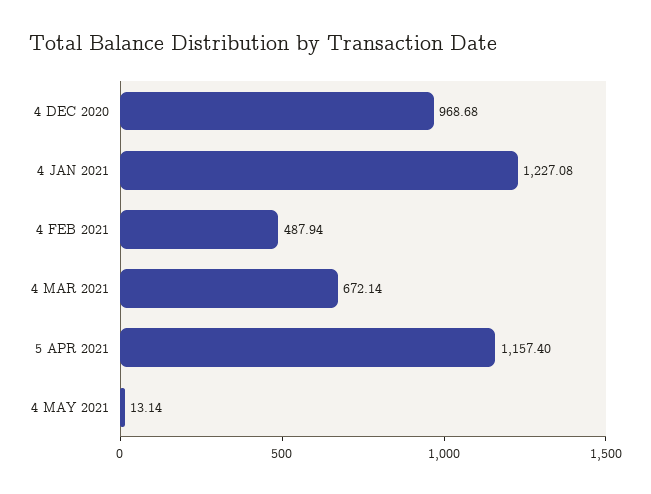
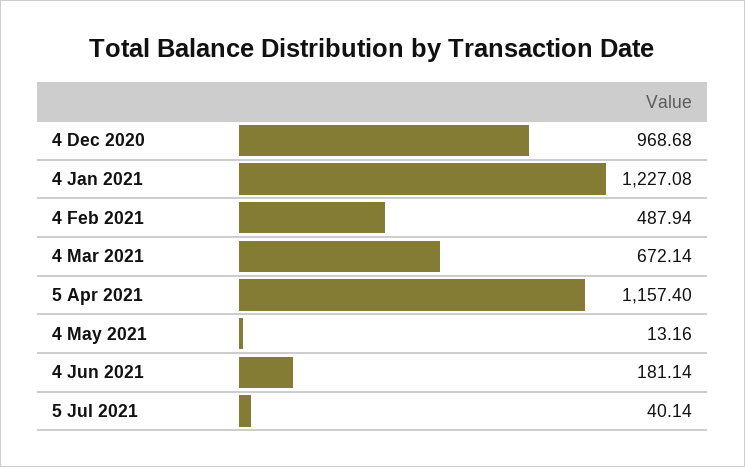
4 MAY 2021: 13.14 -> 13.16
4 Jun 2021: none -> 181.14
5 Jul 2021: none -> 40.14

